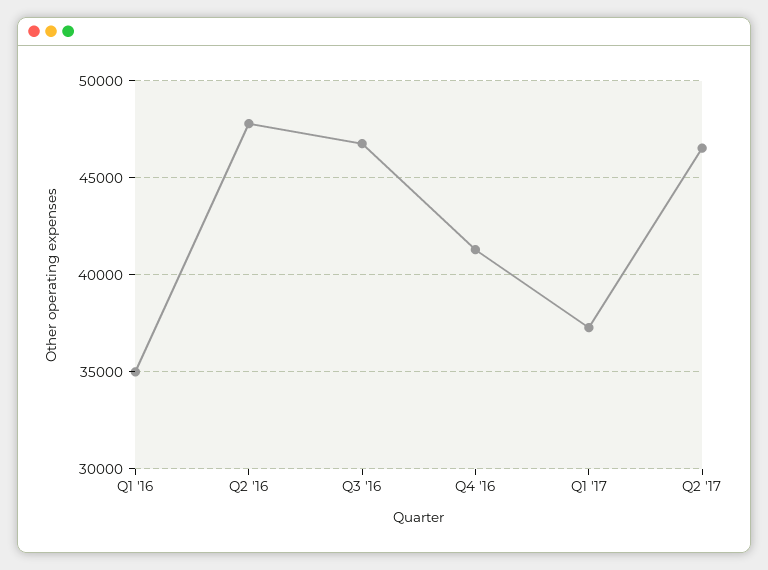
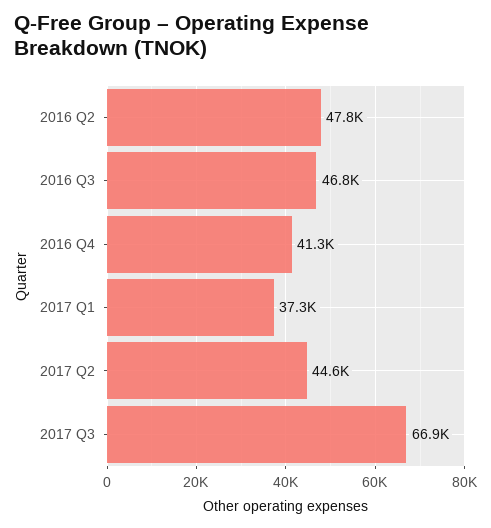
Q1 '16: 35000 -> none
Q2 '17: 46500 -> 44600
2017 Q3: none -> 66900

